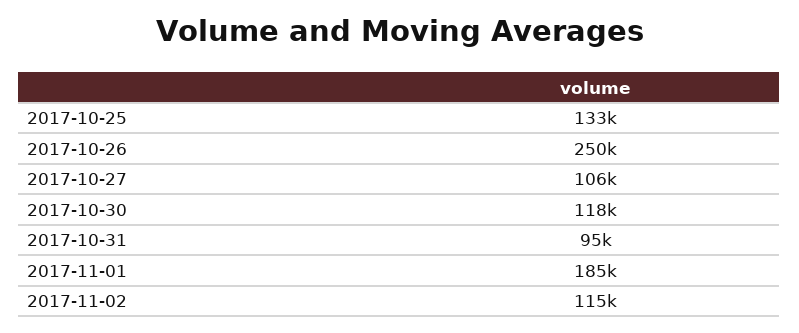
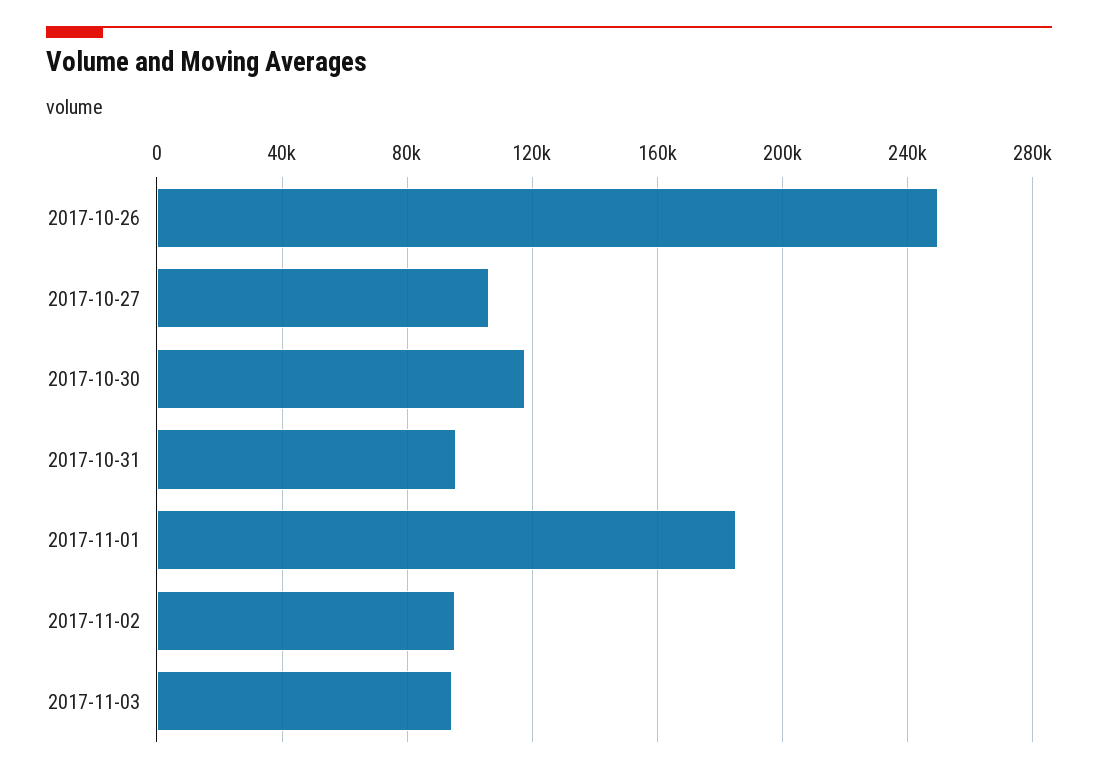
2017-10-25: 133000 -> none
2017-11-02: 115000 -> 95000
2017-11-03: none -> 95000

